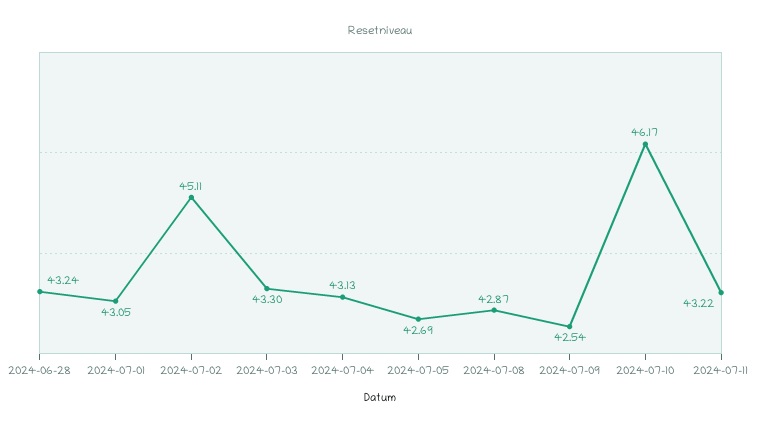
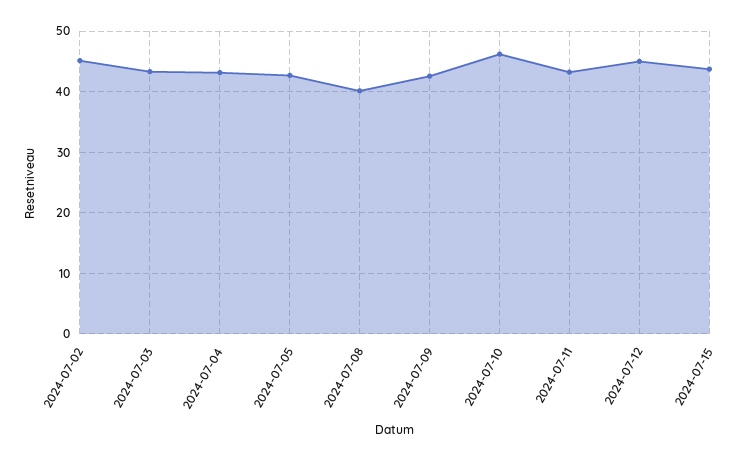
2024-06-28: 43.24 -> none
2024-07-01: 43.05 -> none
2024-07-08: 42.87 -> 40
2024-07-12: none -> 45
2024-07-15: none -> 44

